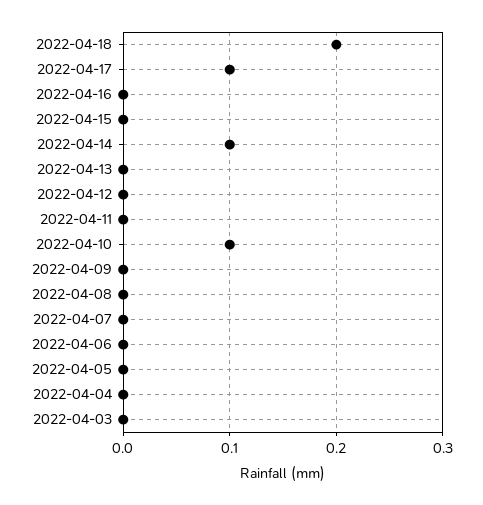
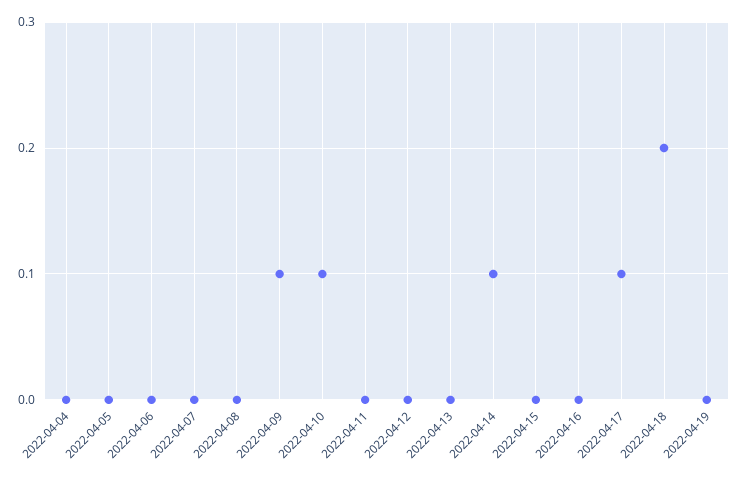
2022-04-09: 0 -> 0.1
2022-04-03: 0 -> none
2022-04-19: none -> 0

